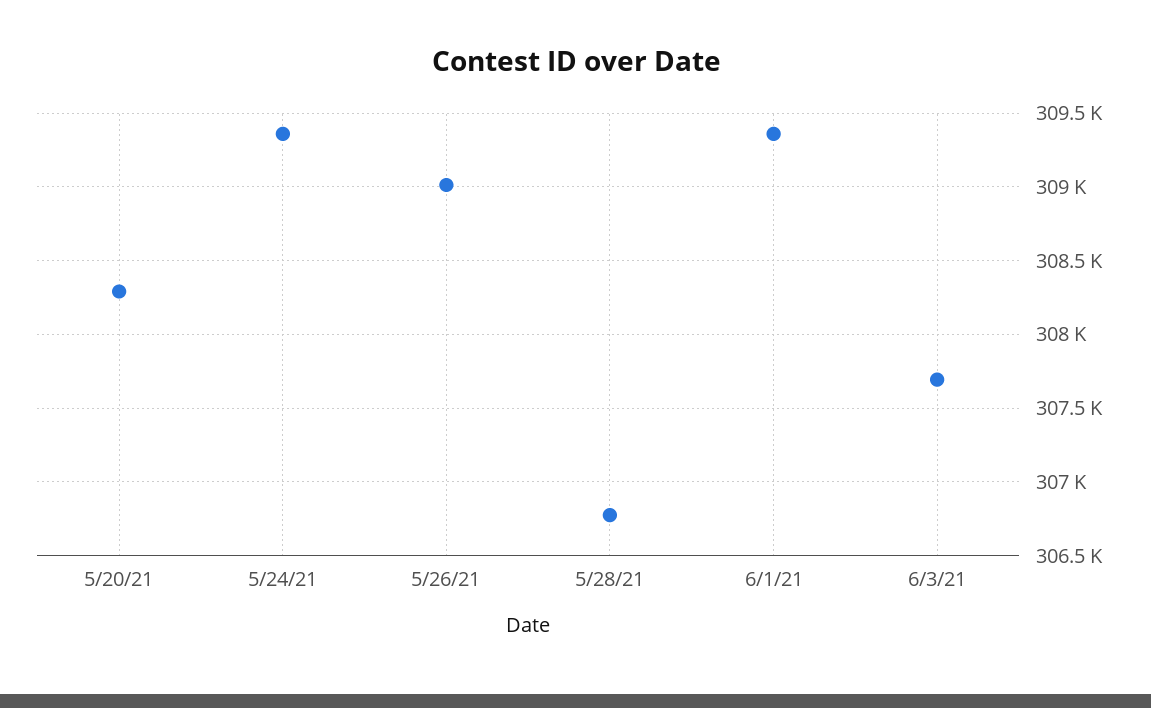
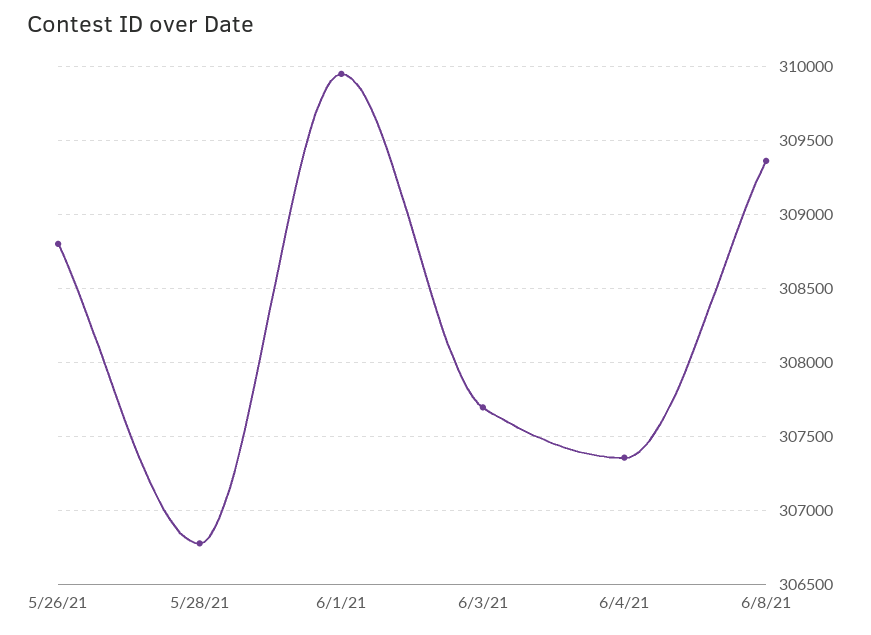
5/20/21: 308300 -> none
5/24/21: 309350 -> none
5/26/21: 309000 -> 308800
6/1/21: 309350 -> 309950
6/4/21: none -> 307350
6/8/21: none -> 309350

